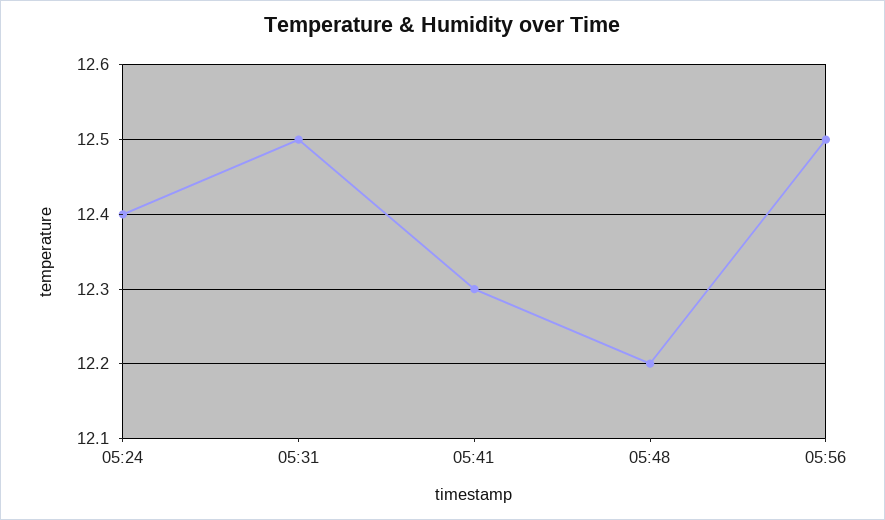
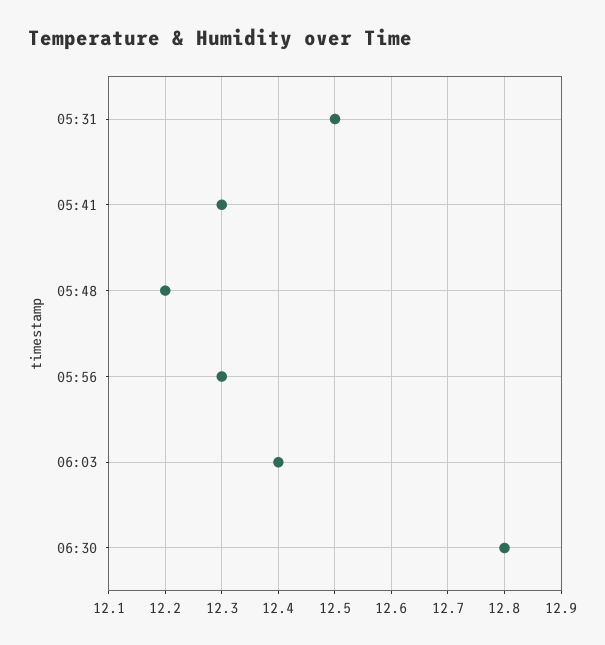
05:24: 12.4 -> none
05:56: 12.5 -> 12.3
06:03: none -> 12.4
06:30: none -> 12.8

